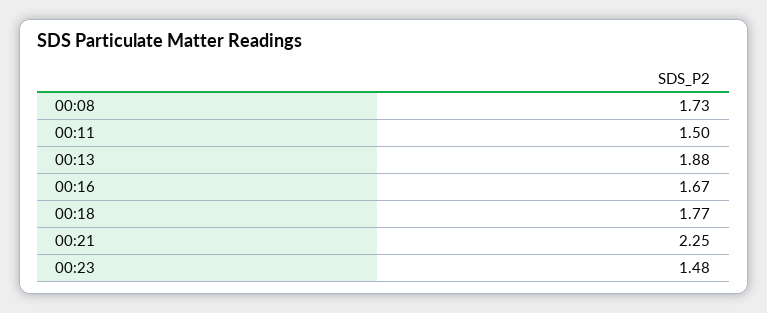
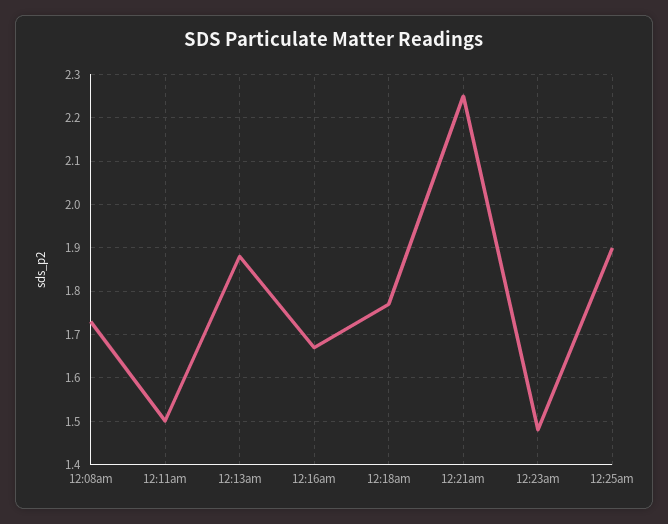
12:25am: none -> 1.9

